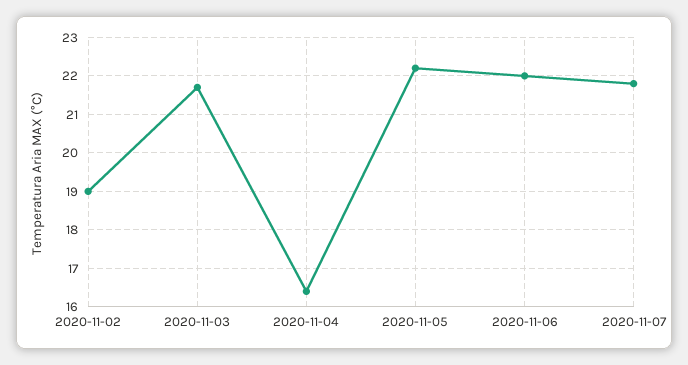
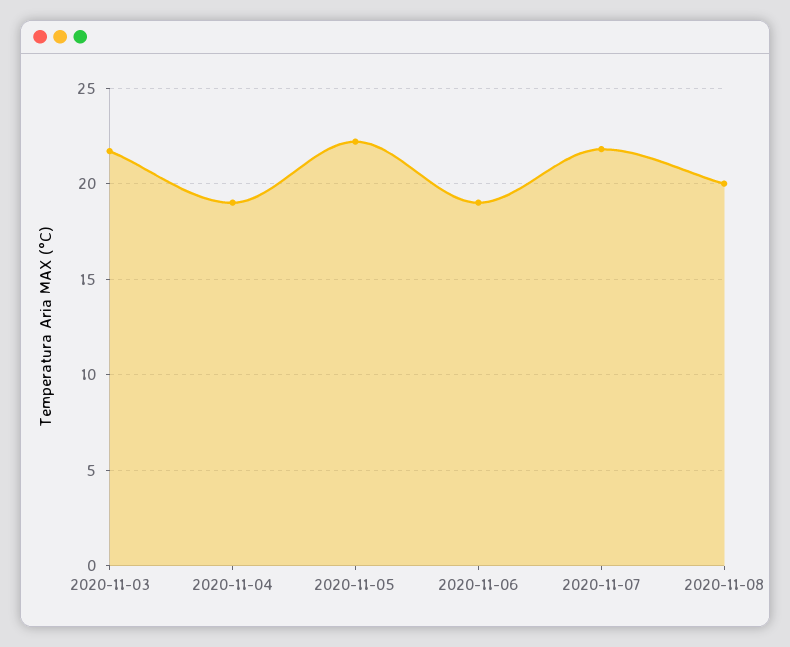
2020-11-02: 19 -> none
2020-11-04: 16.5 -> 19
2020-11-06: 22 -> 19
2020-11-08: none -> 20

